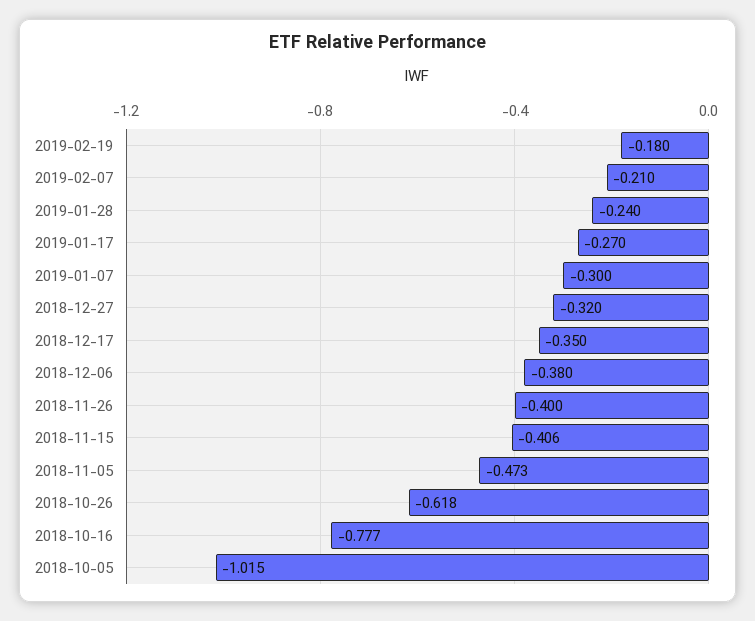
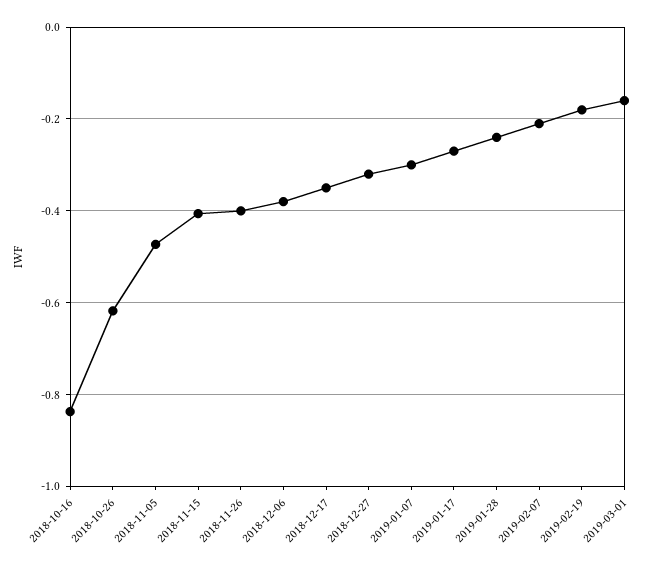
2018-10-16: -0.777 -> -0.84
2018-10-05: -1.015 -> none
2019-03-01: none -> -0.16

